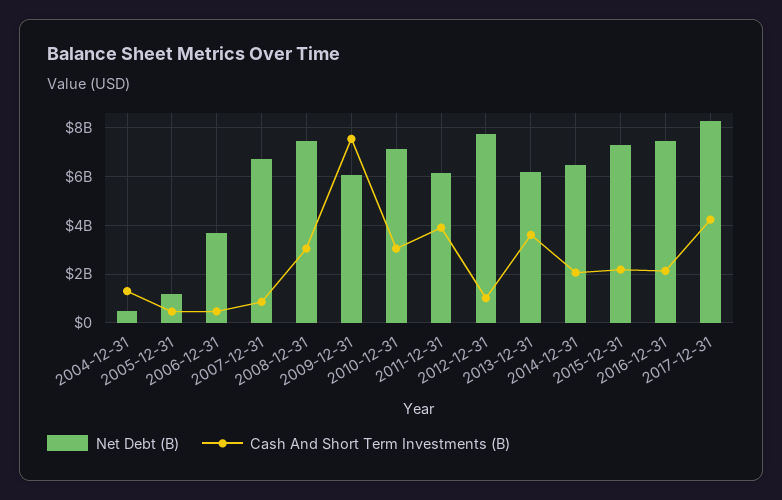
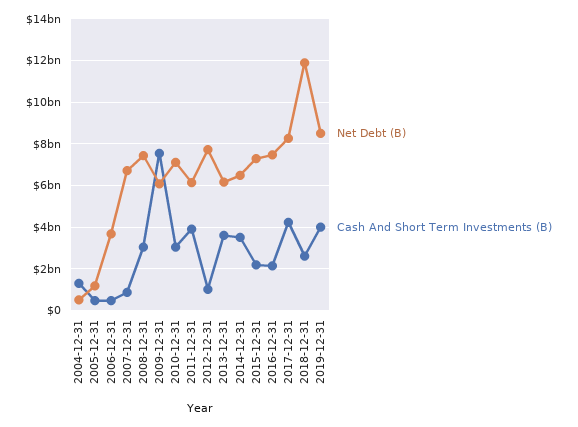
Cash And Short Term Investments (B), 2014-12-31: 2000000000 -> 3500000000
Net Debt (B), 2018-12-31: none -> 12000000000
Cash And Short Term Investments (B), 2018-12-31: none -> 2500000000
Net Debt (B), 2019-12-31: none -> 8500000000
Cash And Short Term Investments (B), 2019-12-31: none -> 4000000000

